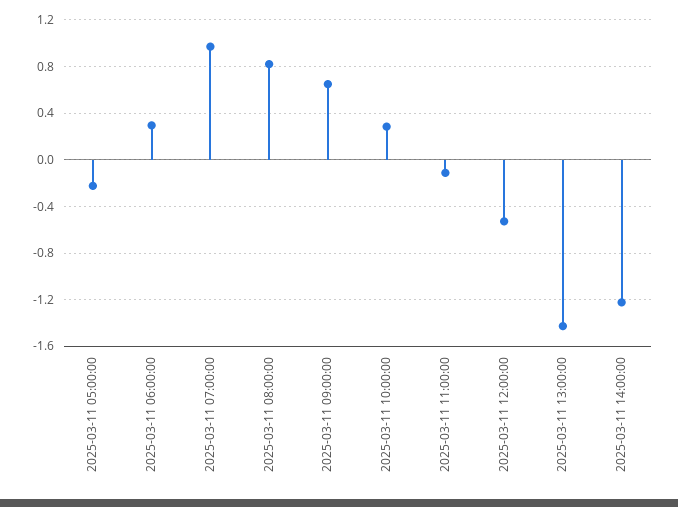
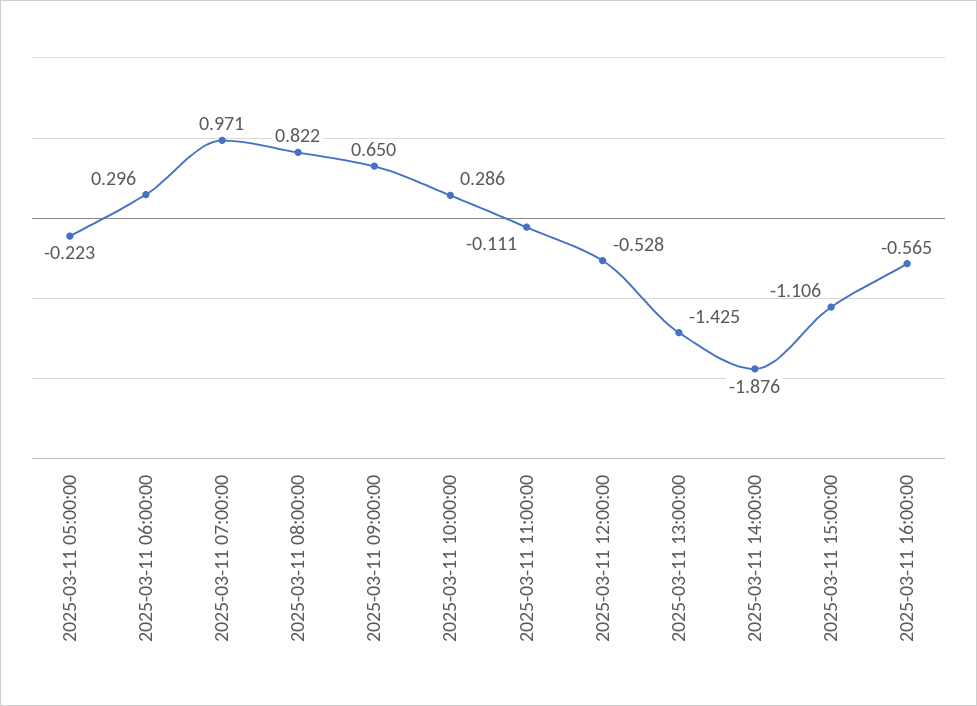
2025-03-11 14:00:00: -1.2 -> -1.876
2025-03-11 15:00:00: none -> -1.106
2025-03-11 16:00:00: none -> -0.565

